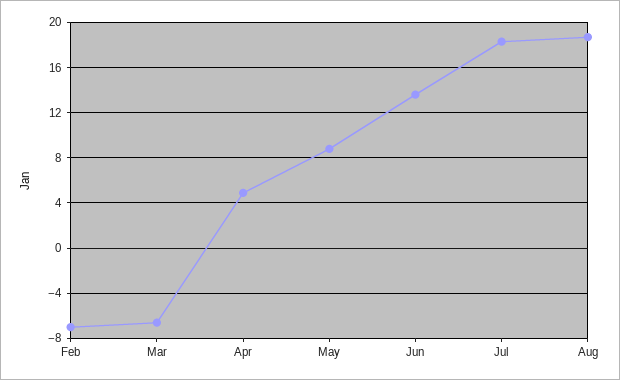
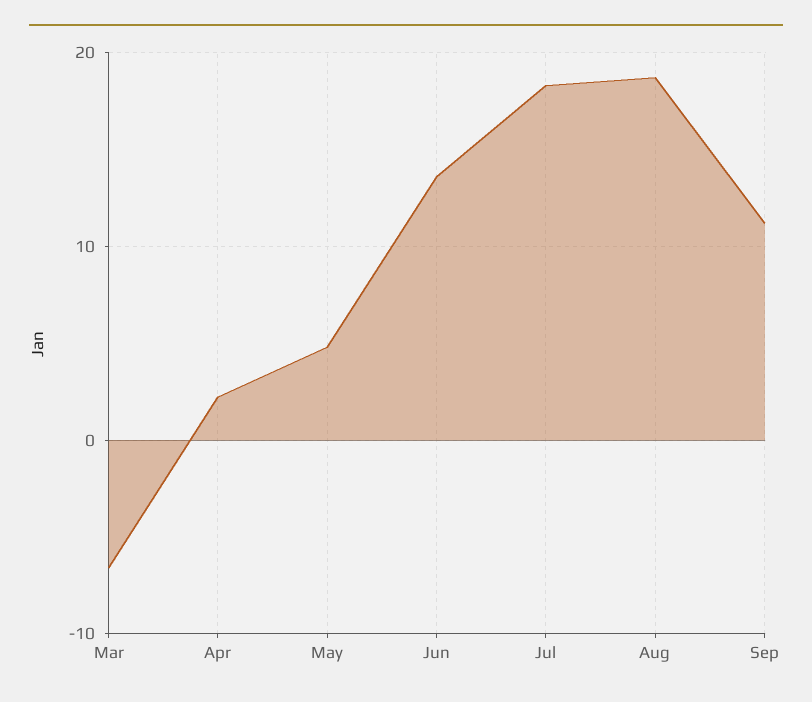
Feb: -7 -> none
Apr: 5 -> 2
May: 9 -> 5
Sep: none -> 11

